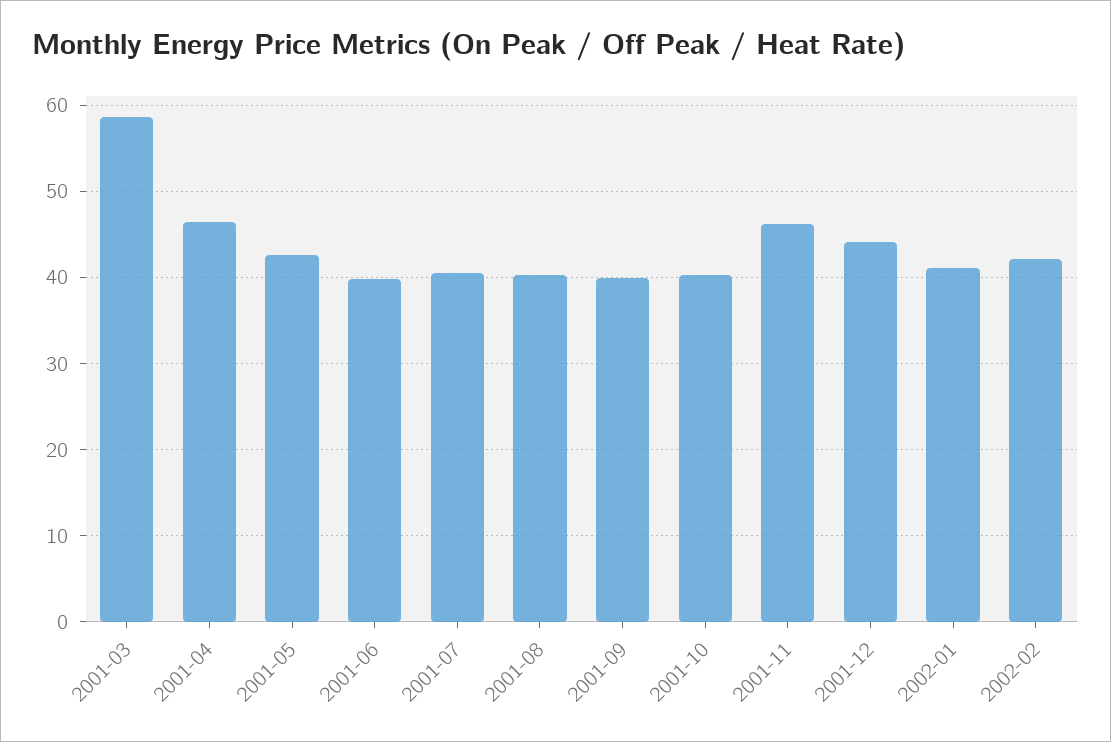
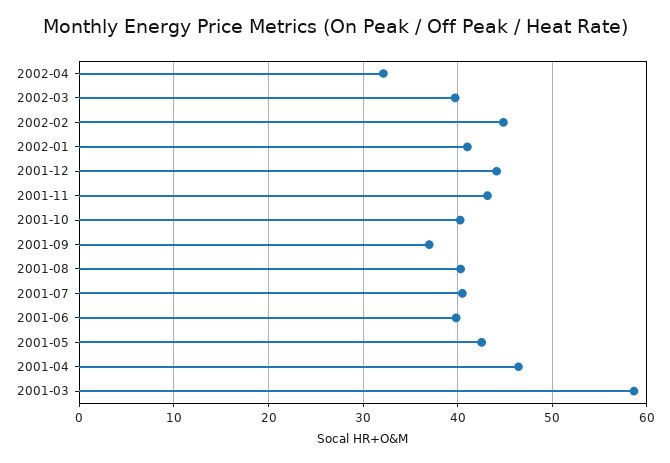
2001-09: 40 -> 37
2001-11: 46 -> 43
2002-02: 42 -> 45
2002-04: none -> 32
2002-03: none -> 40

